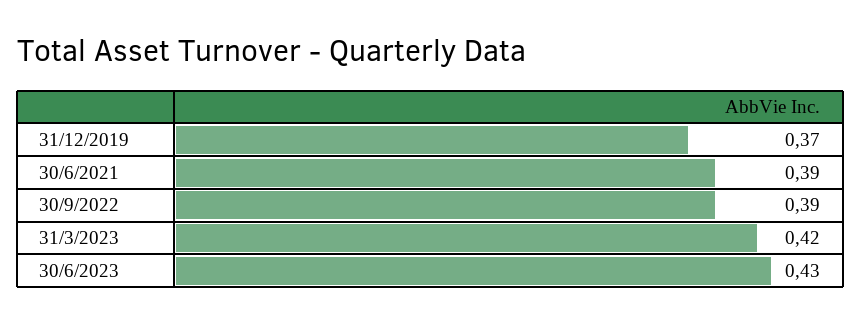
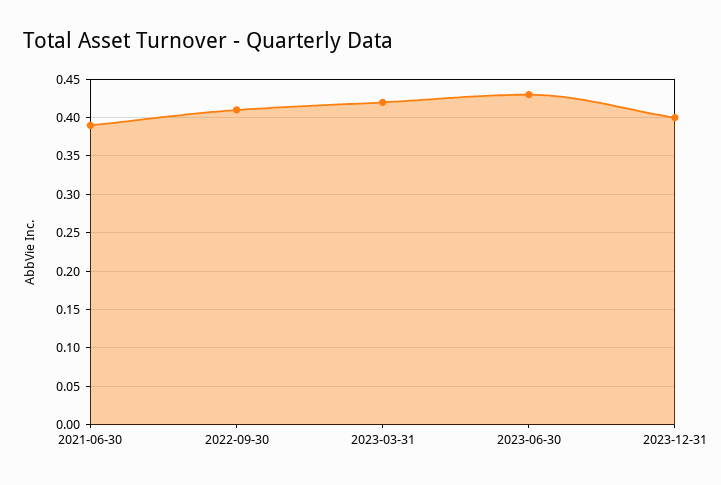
31/12/2019: 0.37 -> none
30/9/2022: 0.39 -> 0.41
2023-12-31: none -> 0.4

